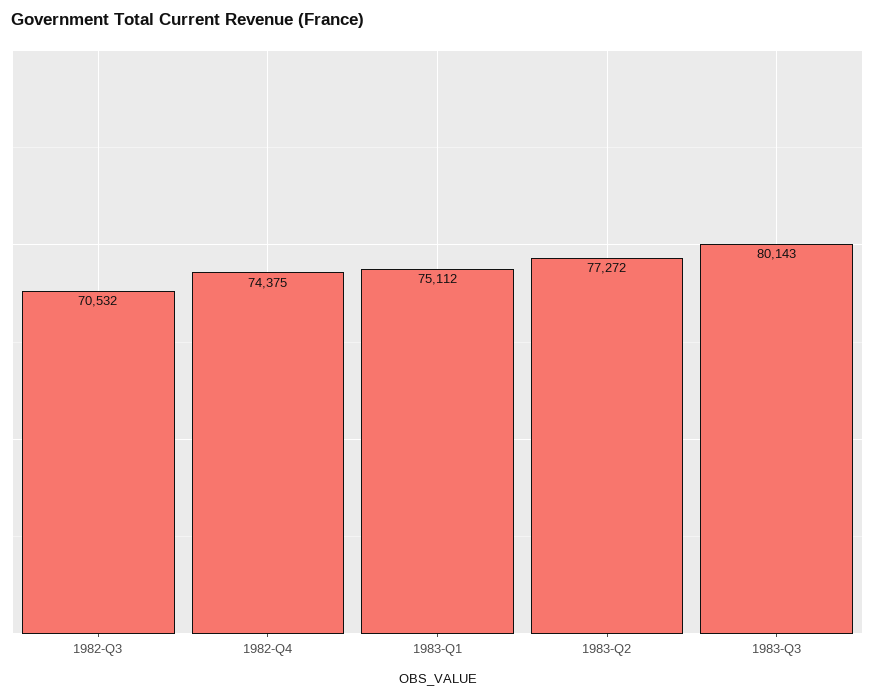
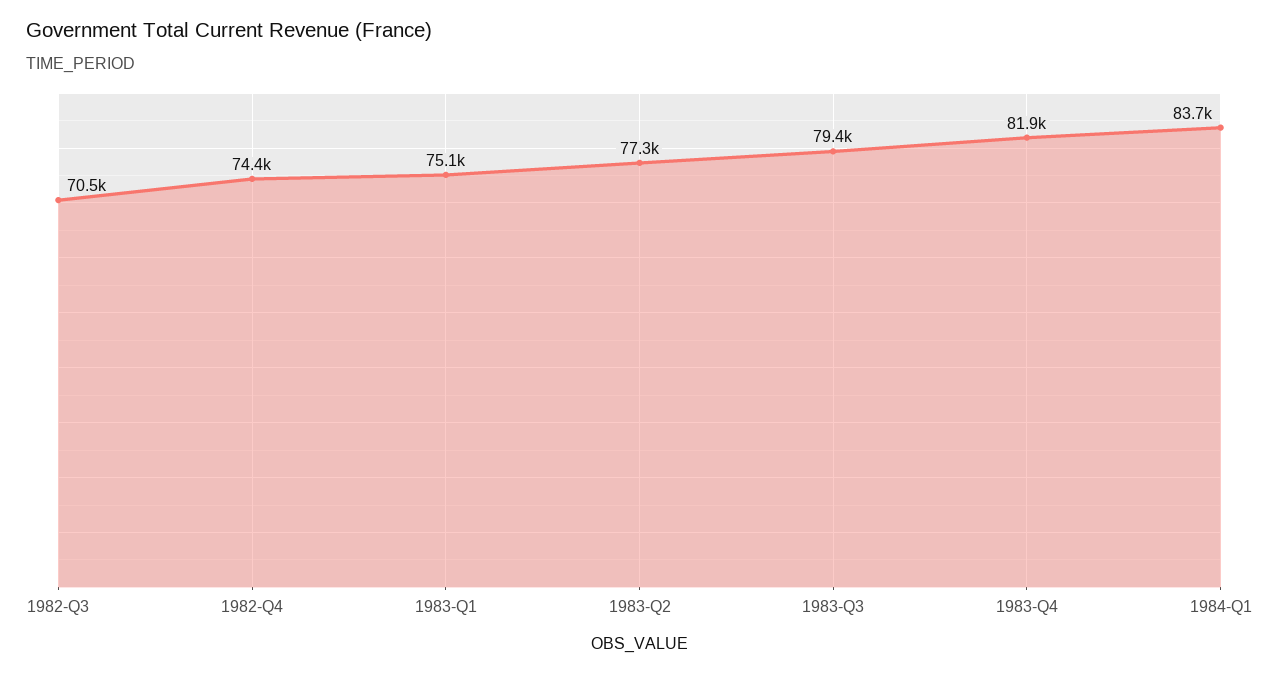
1983-Q3: 80143 -> 79400
1983-Q4: none -> 81900
1984-Q1: none -> 83700

